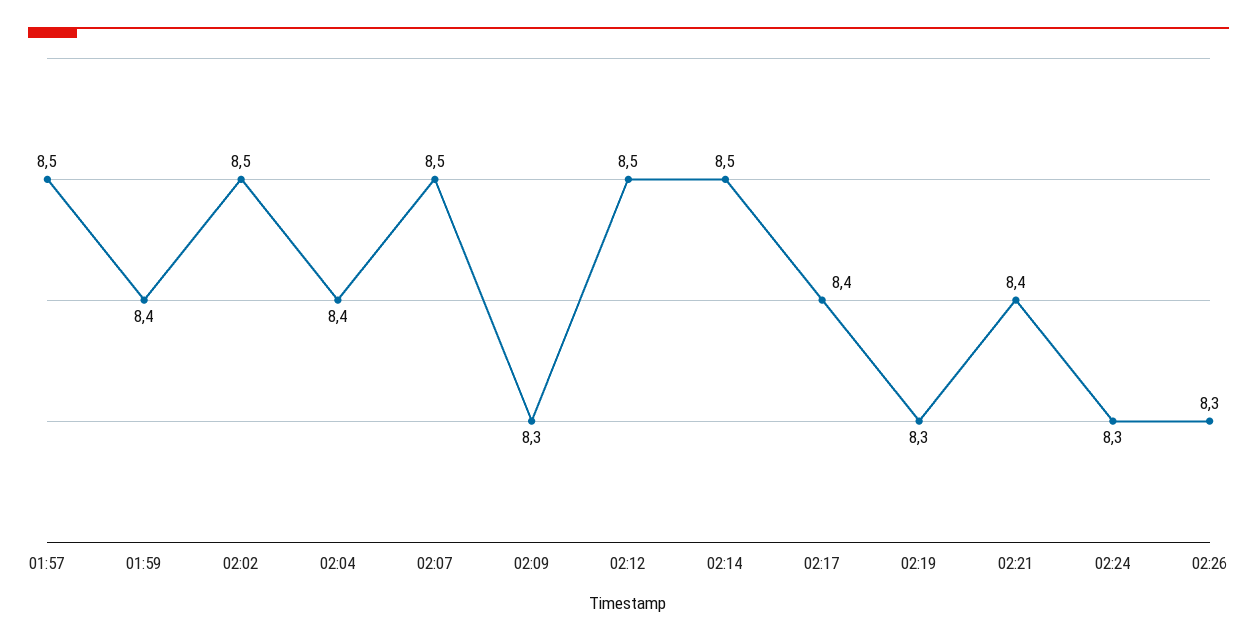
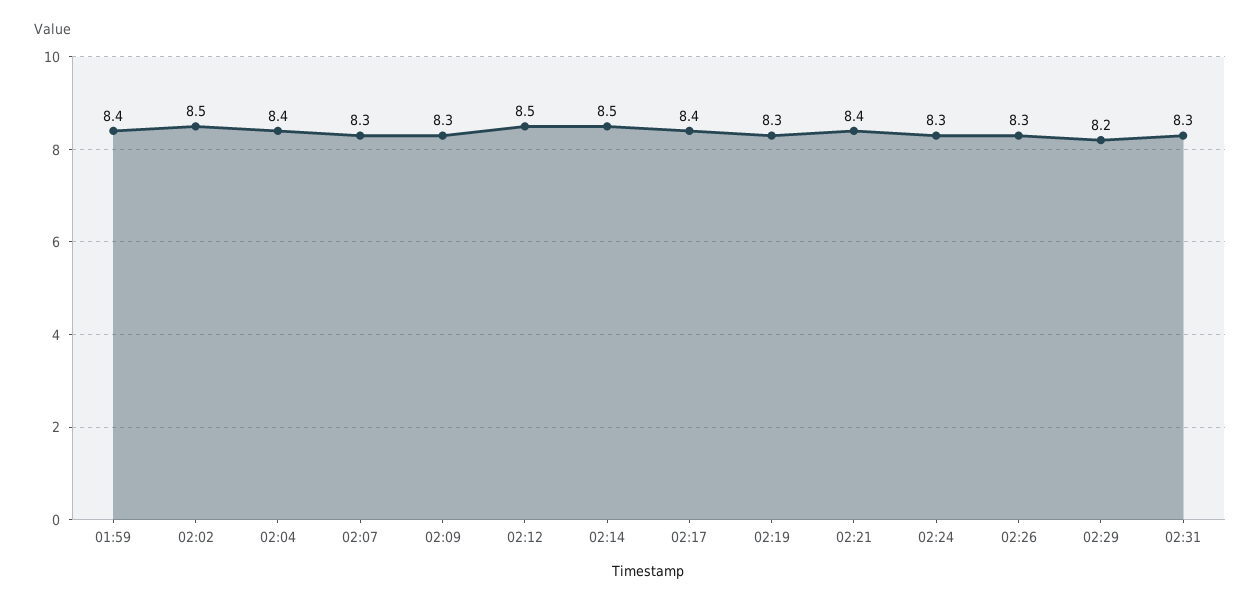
01:57: 8.5 -> none
02:07: 8.5 -> 8.3
02:29: none -> 8.2
02:31: none -> 8.3

